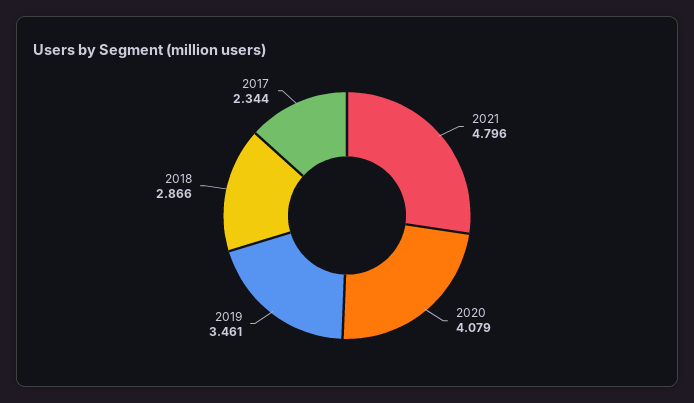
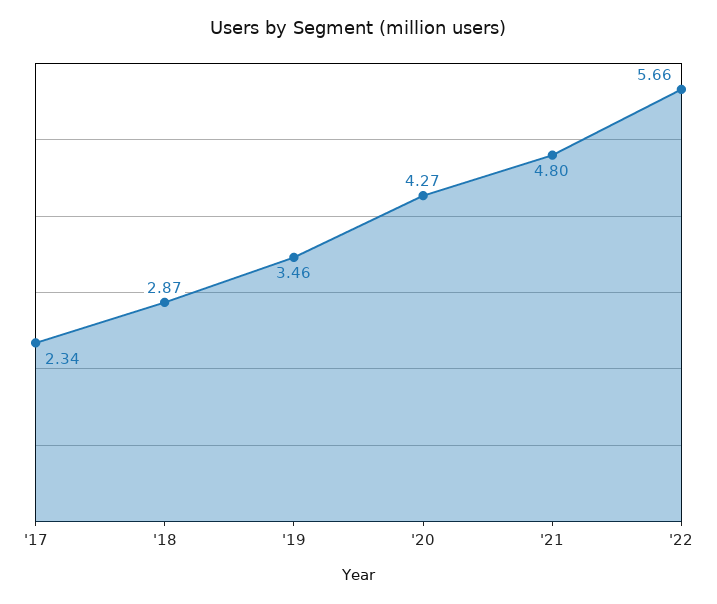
2020: 4.079 -> 4.27
'22: none -> 5.66

